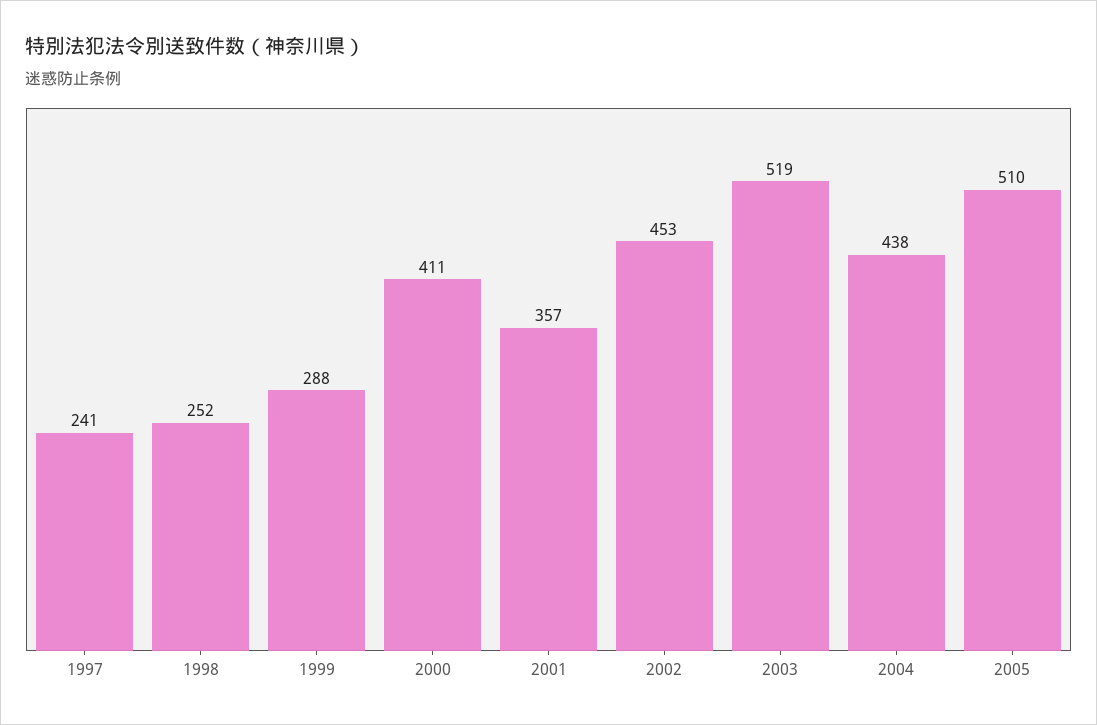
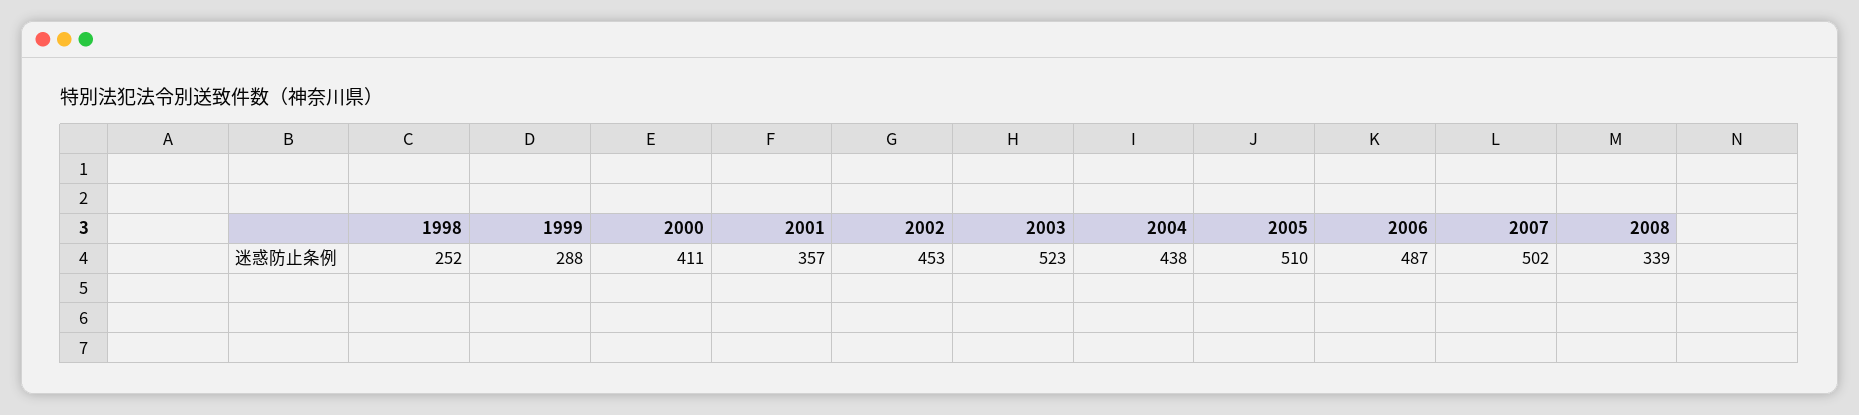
1997: 241 -> none
2003: 519 -> 523
2006: none -> 487
2007: none -> 502
2008: none -> 339

